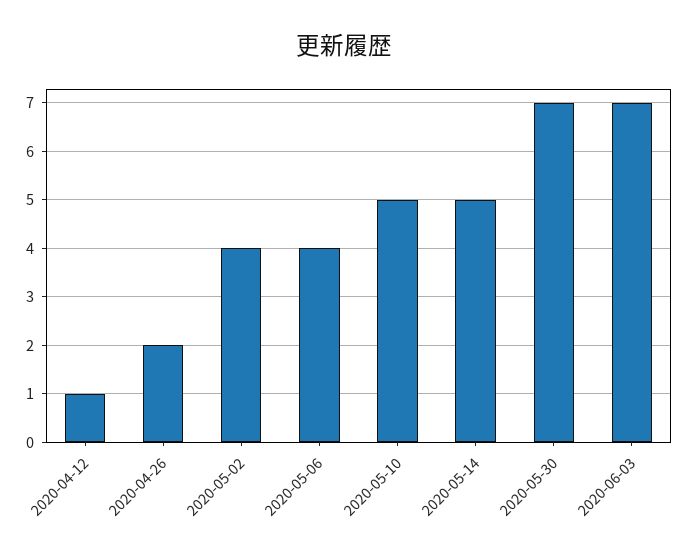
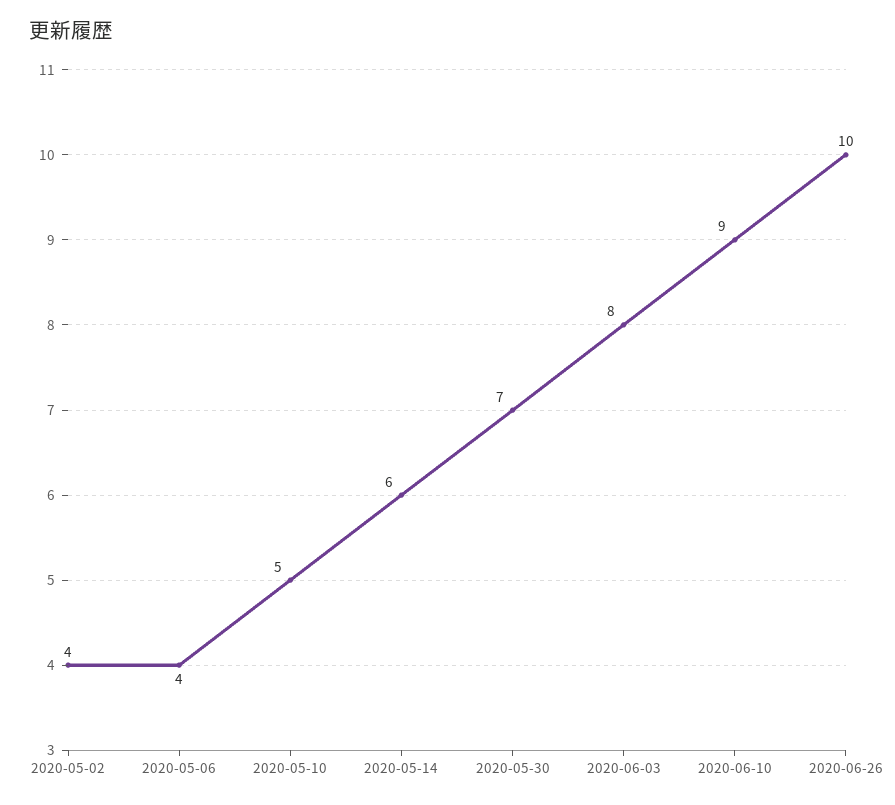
2020-04-12: 1 -> none
2020-04-26: 2 -> none
2020-05-14: 5 -> 6
2020-06-03: 7 -> 8
2020-06-10: none -> 9
2020-06-26: none -> 10

